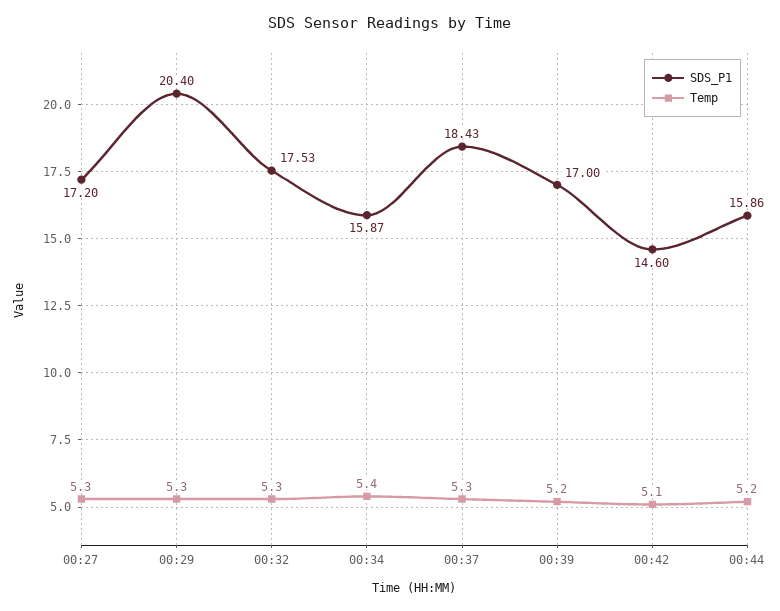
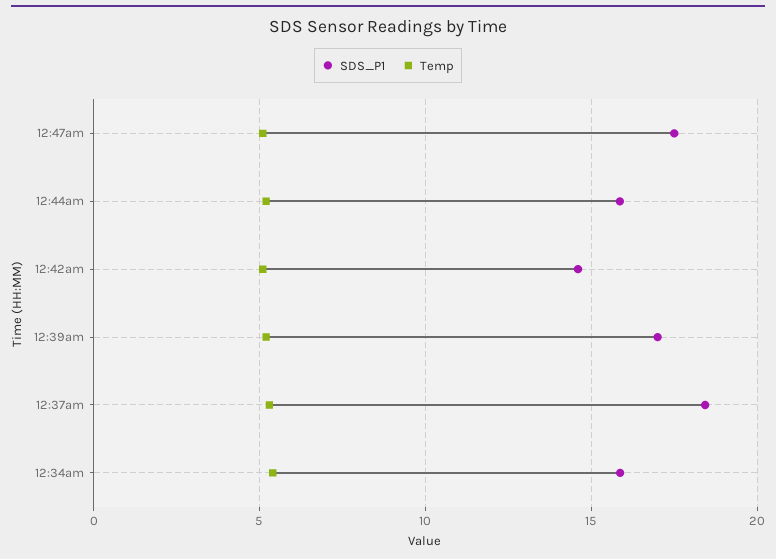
SDS_P1, 00:27: 17.2 -> none
Temp, 00:27: 5.3 -> none
SDS_P1, 00:29: 20.4 -> none
Temp, 00:29: 5.3 -> none
SDS_P1, 00:32: 17.53 -> none
Temp, 00:32: 5.3 -> none
SDS_P1, 12:47am: none -> 17.5
Temp, 12:47am: none -> 5

